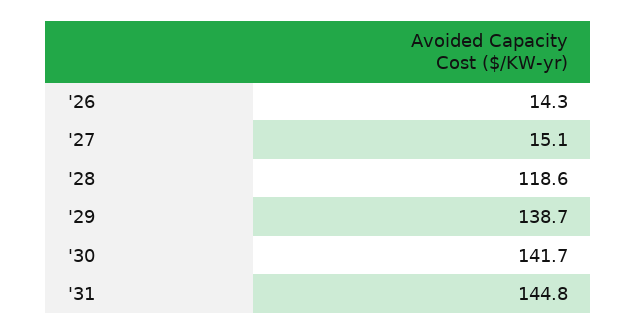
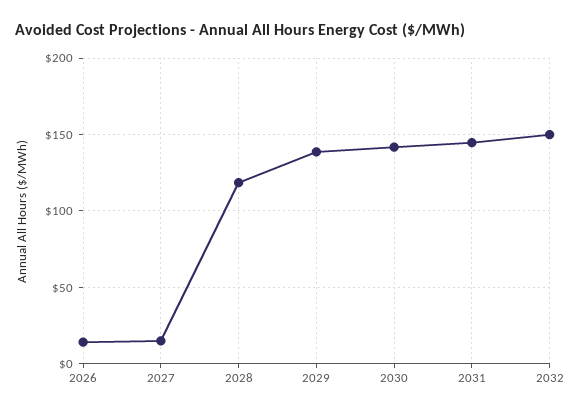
2032: none -> 150

